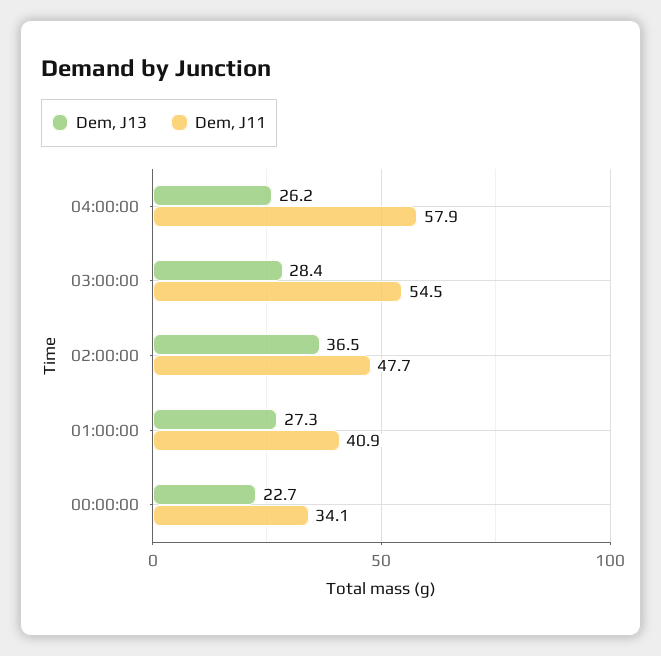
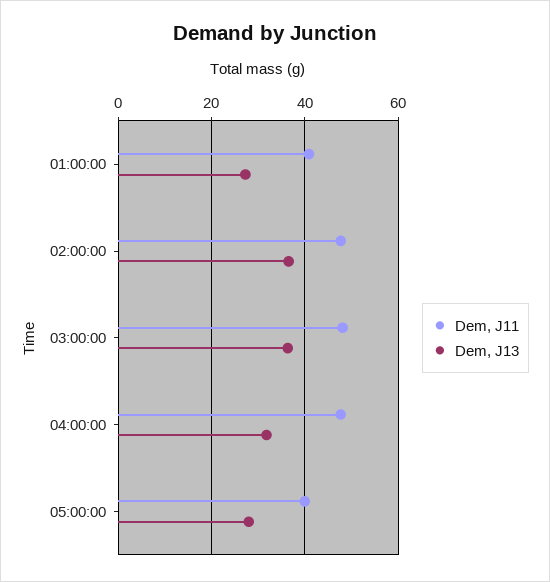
Dem, J13, 04:00:00: 26.2 -> 32
Dem, J11, 04:00:00: 57.9 -> 48
Dem, J13, 03:00:00: 28.4 -> 36
Dem, J11, 03:00:00: 54.5 -> 48
Dem, J13, 00:00:00: 22.7 -> none
Dem, J11, 00:00:00: 34.1 -> none
Dem, J11, 05:00:00: none -> 40
Dem, J13, 05:00:00: none -> 28

